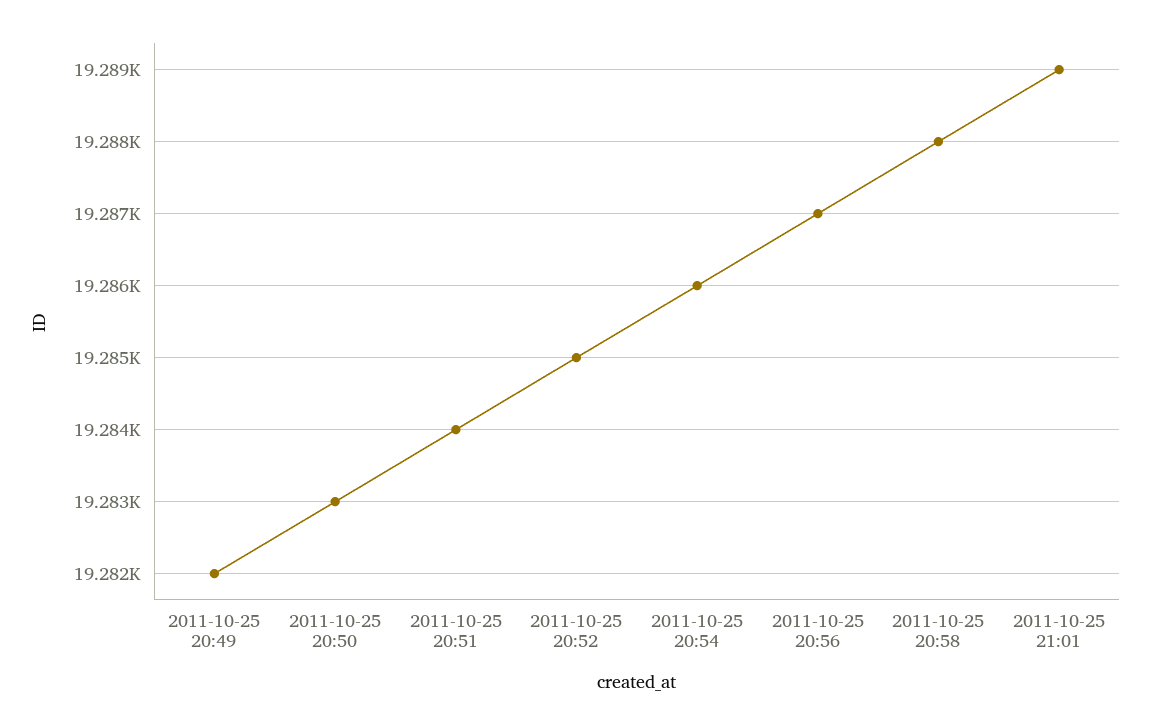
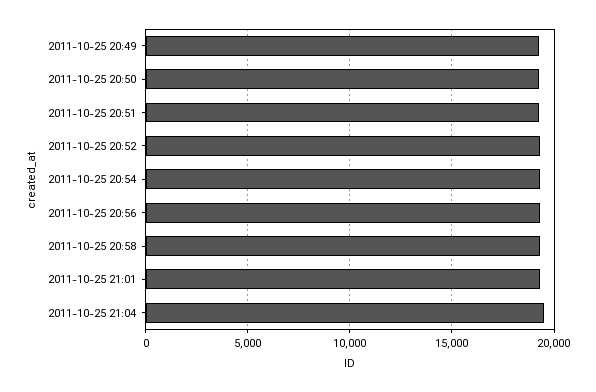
2011-10-25 21:04: none -> 19500

